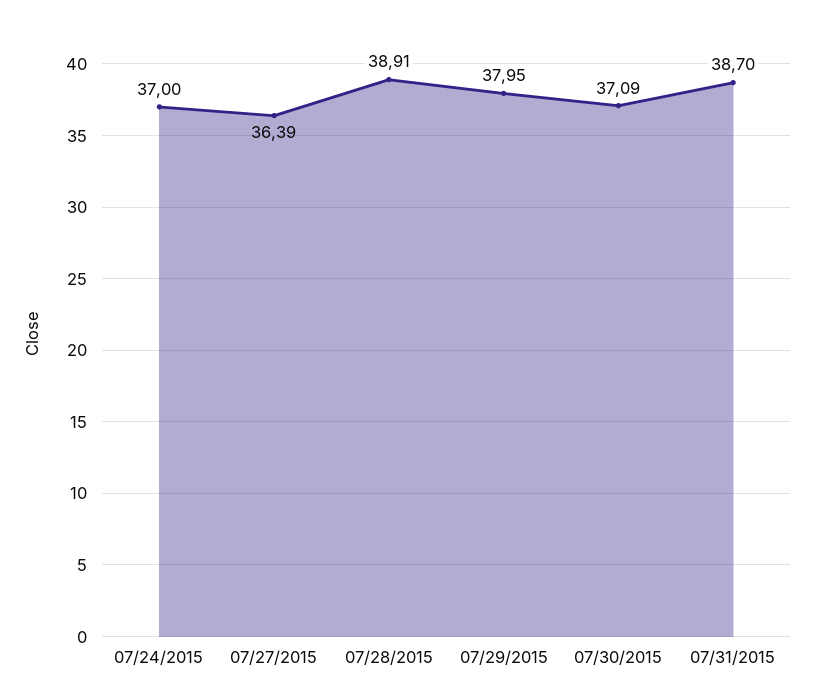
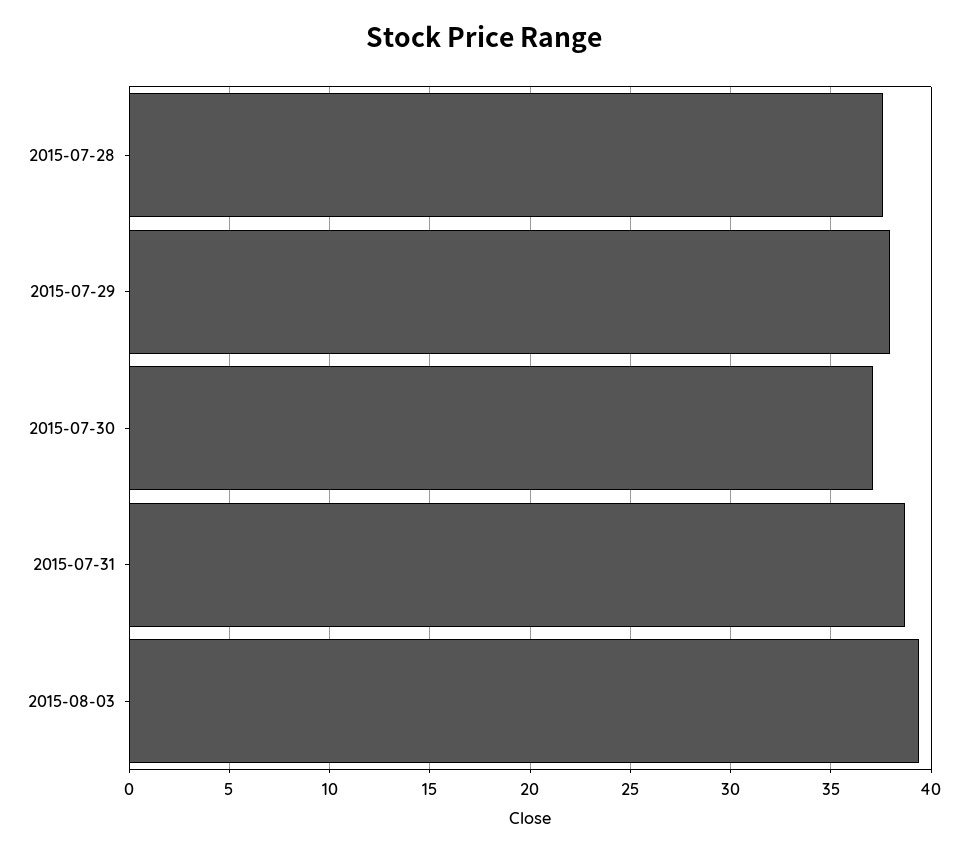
07/24/2015: 37 -> none
07/27/2015: 36.39 -> none
07/28/2015: 38.91 -> 37.5
2015-08-03: none -> 39.5

